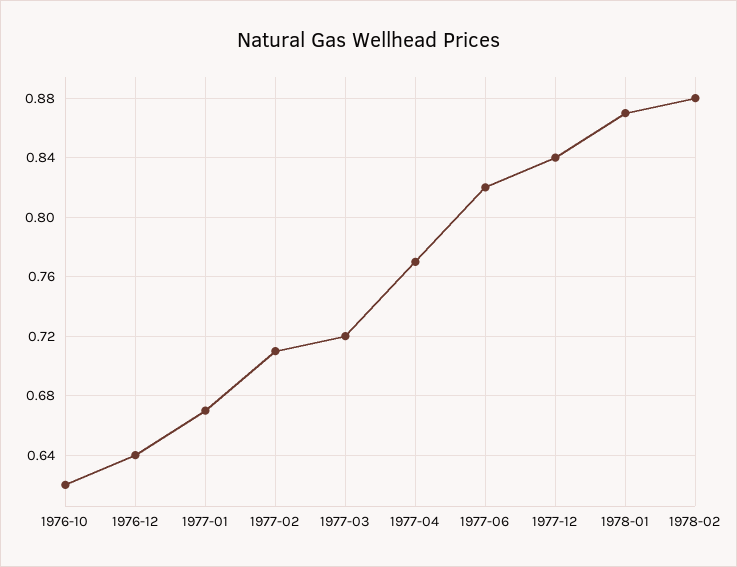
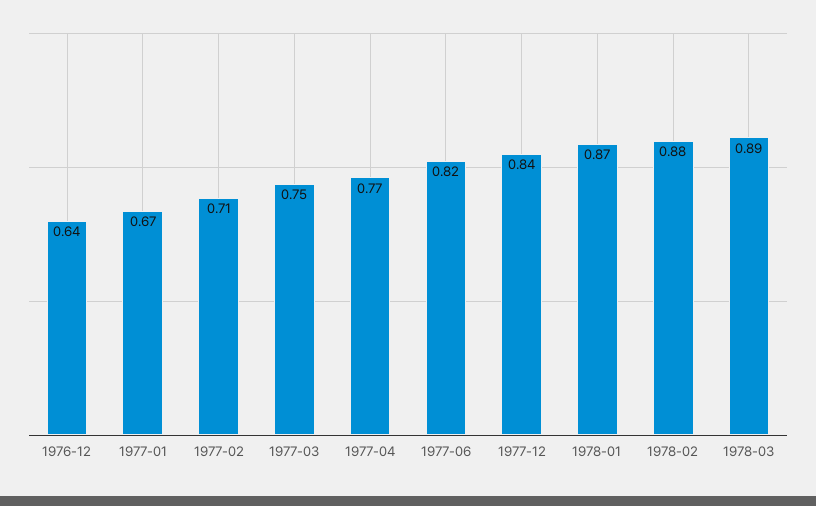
1976-10: 0.62 -> none
1977-03: 0.72 -> 0.75
1978-03: none -> 0.89

